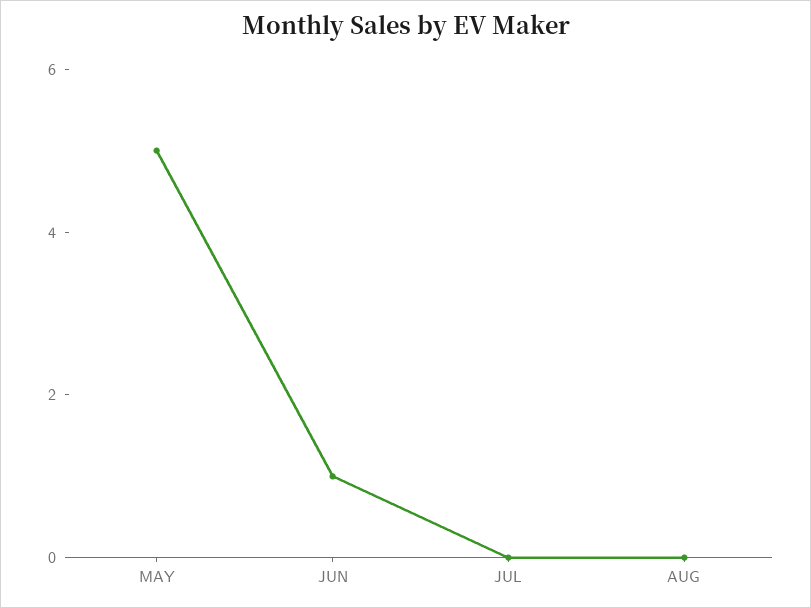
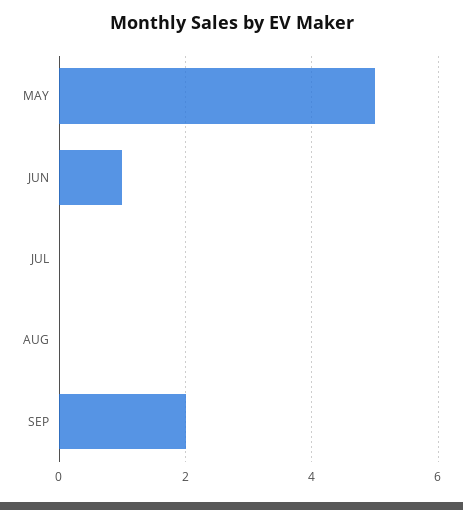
SEP: none -> 2

